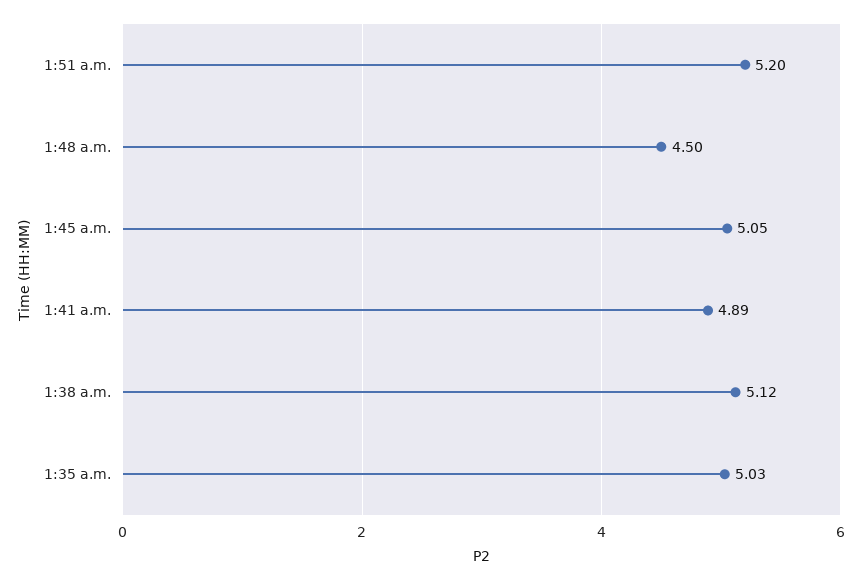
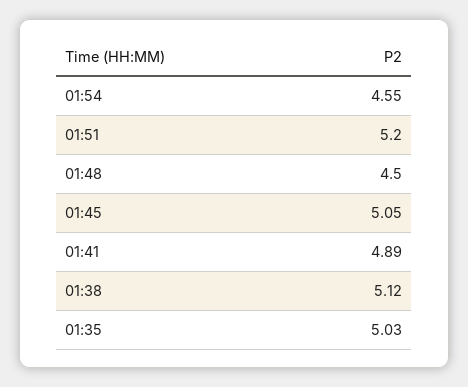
01:54: none -> 4.55

